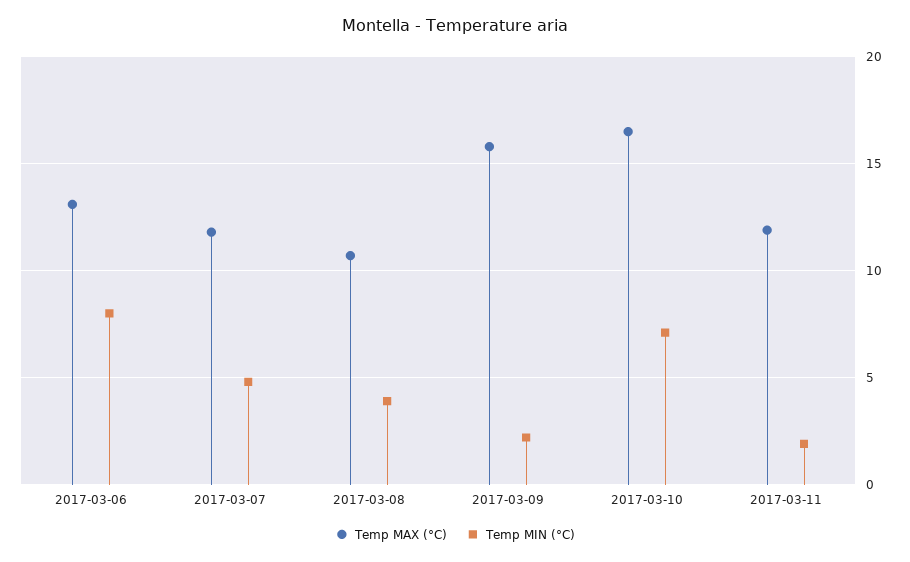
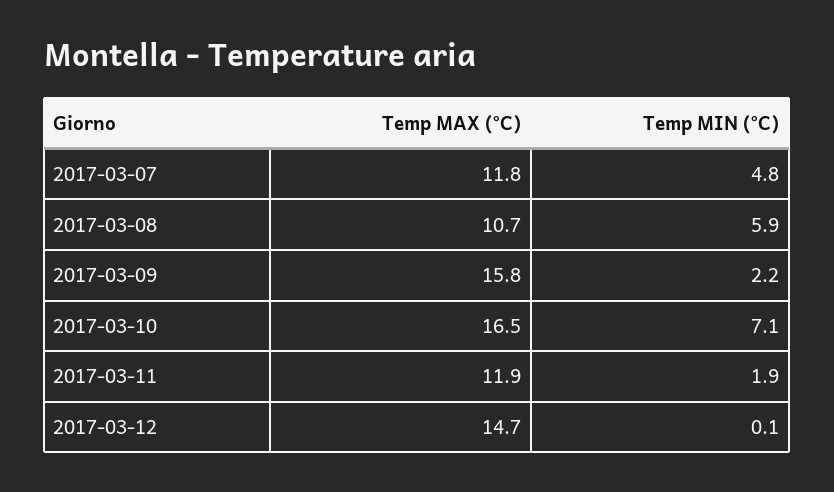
Temp MAX (°C), 2017-03-06: 13 -> none
Temp MIN (°C), 2017-03-06: 8 -> none
Temp MIN (°C), 2017-03-08: 4 -> 5.9
Temp MAX (°C), 2017-03-12: none -> 14.7
Temp MIN (°C), 2017-03-12: none -> 0.1

